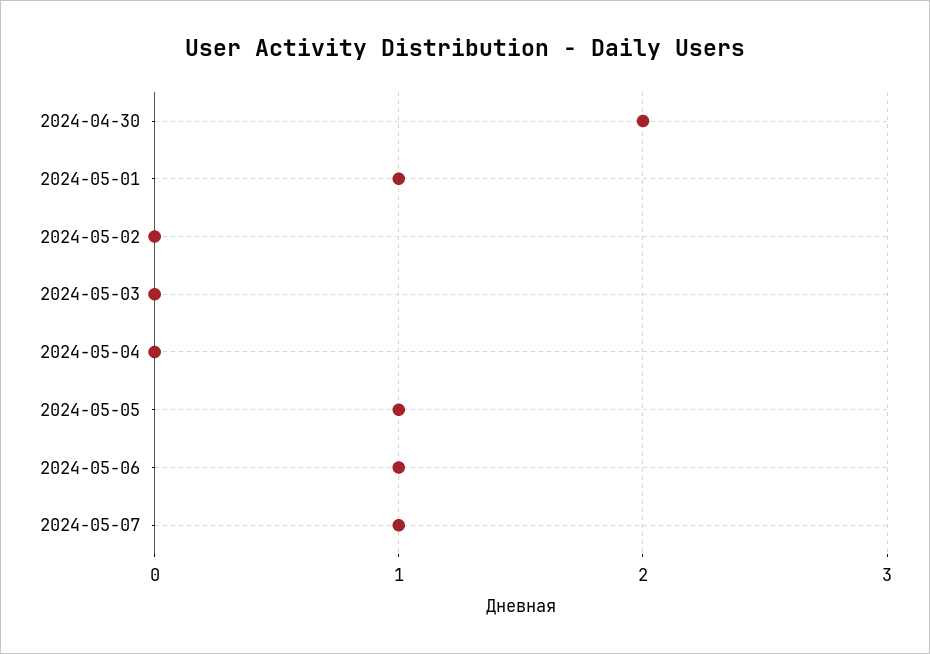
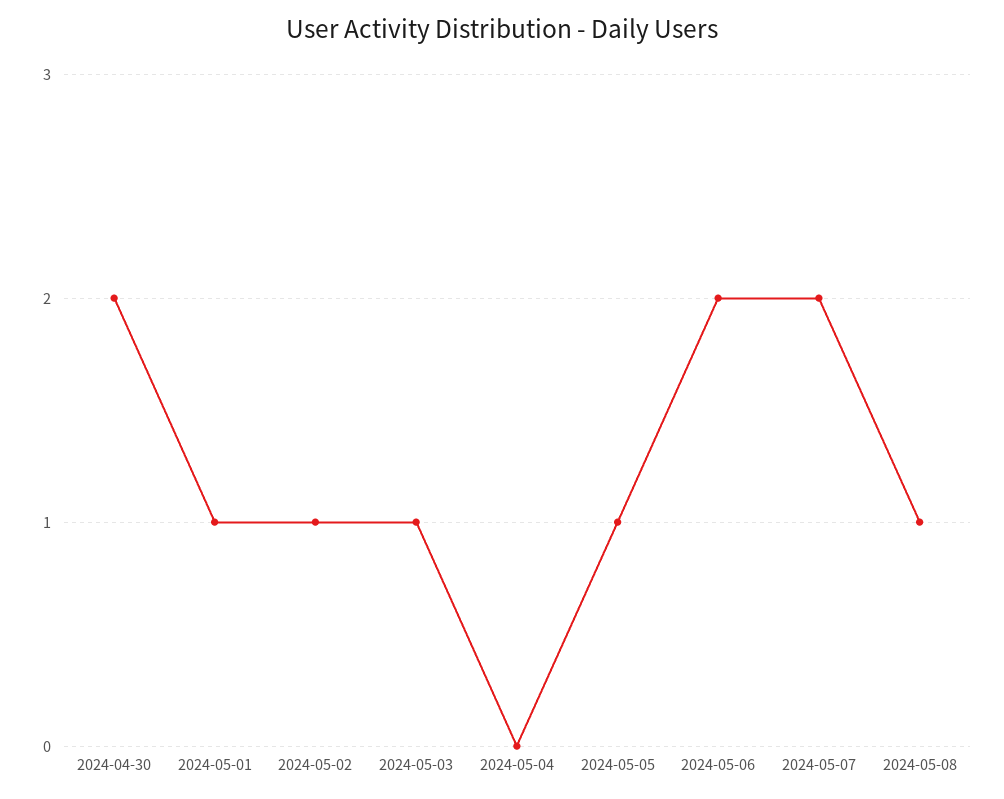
2024-05-02: 0 -> 1
2024-05-03: 0 -> 1
2024-05-06: 1 -> 2
2024-05-07: 1 -> 2
2024-05-08: none -> 1

